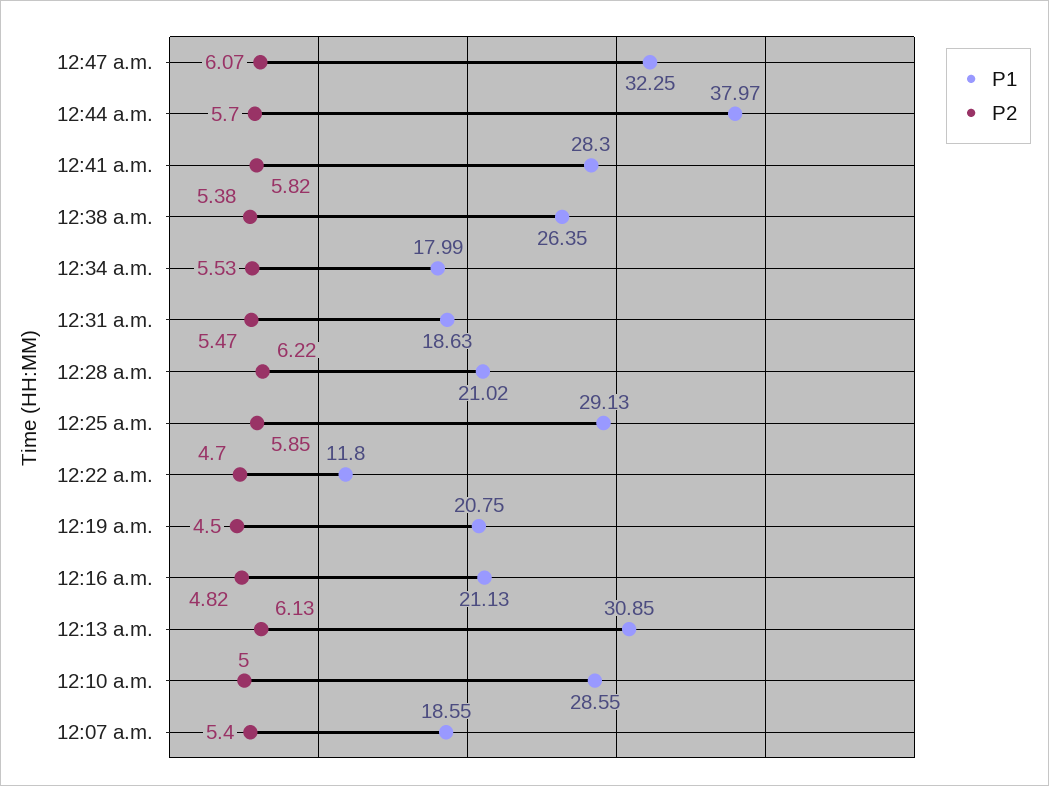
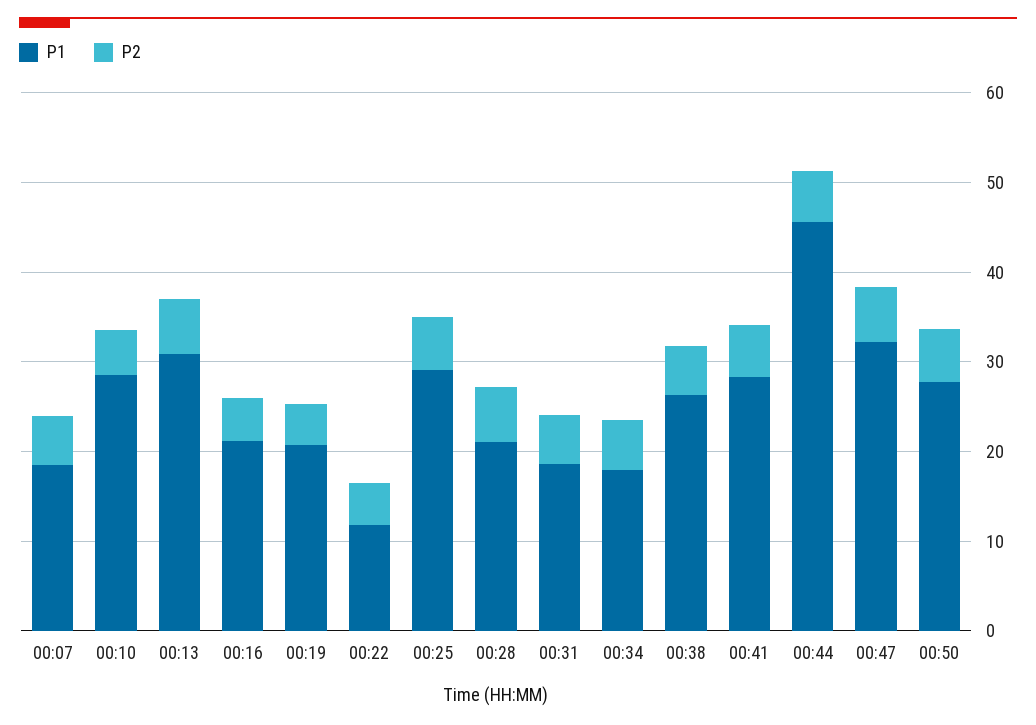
P1, 12:44 a.m.: 37.97 -> 46
P1, 00:50: none -> 28
P2, 00:50: none -> 6

